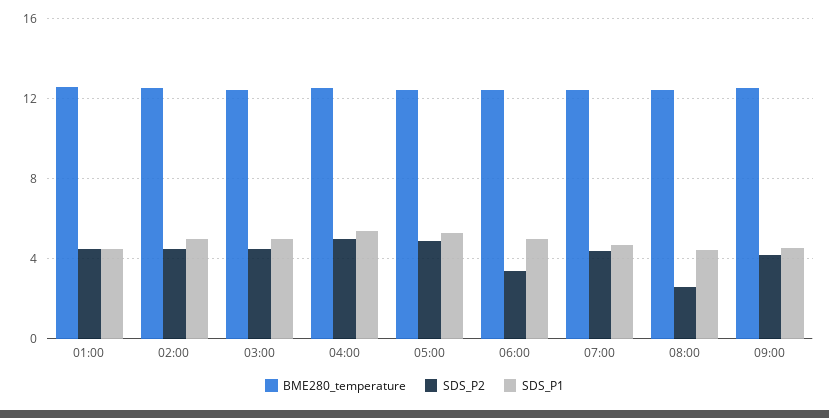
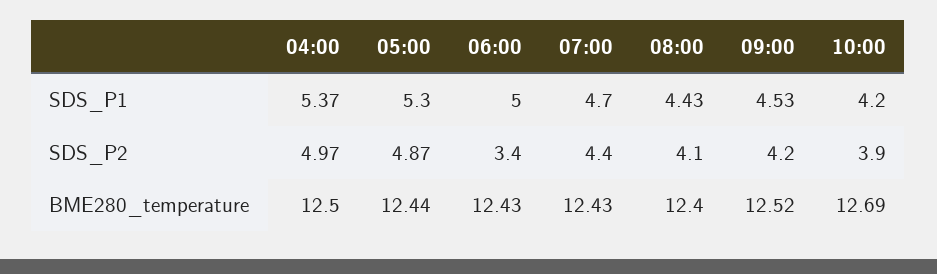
BME280_temperature, 01:00: 12.5 -> none
SDS_P2, 01:00: 4.5 -> none
SDS_P1, 01:00: 4.5 -> none
BME280_temperature, 02:00: 12.5 -> none
SDS_P2, 02:00: 4.5 -> none
SDS_P1, 02:00: 5 -> none
BME280_temperature, 03:00: 12.5 -> none
SDS_P2, 03:00: 4.5 -> none
SDS_P1, 03:00: 5 -> none
SDS_P2, 08:00: 2.5 -> 4.1
SDS_P1, 10:00: none -> 4.2
SDS_P2, 10:00: none -> 3.9
BME280_temperature, 10:00: none -> 12.69

